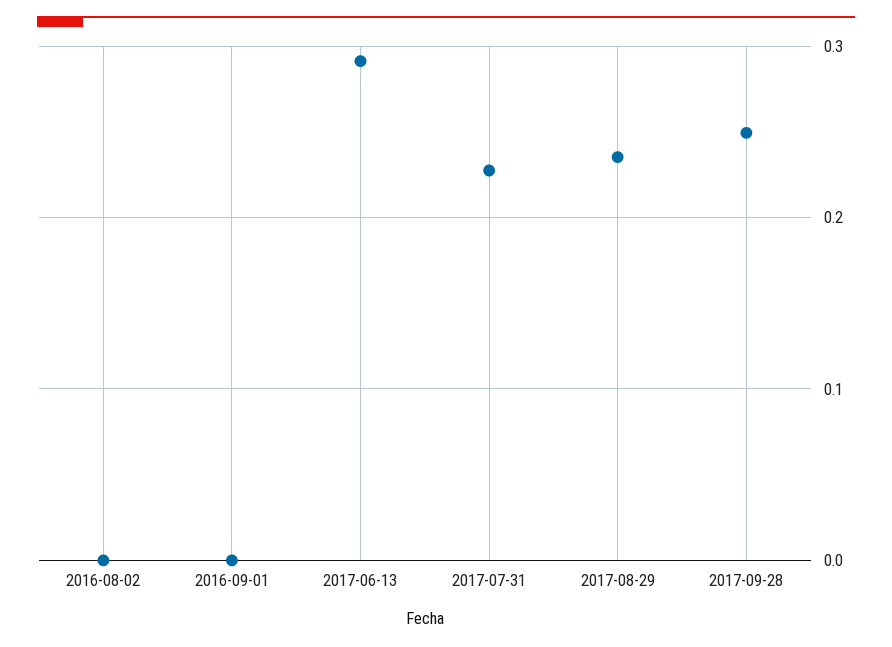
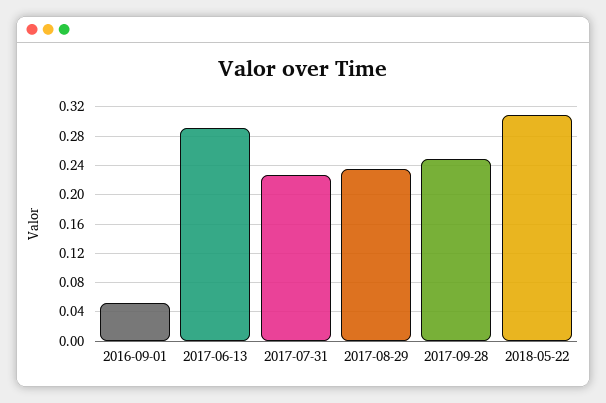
2016-08-02: 0 -> none
2016-09-01: 0 -> 0.05
2018-05-22: none -> 0.31

